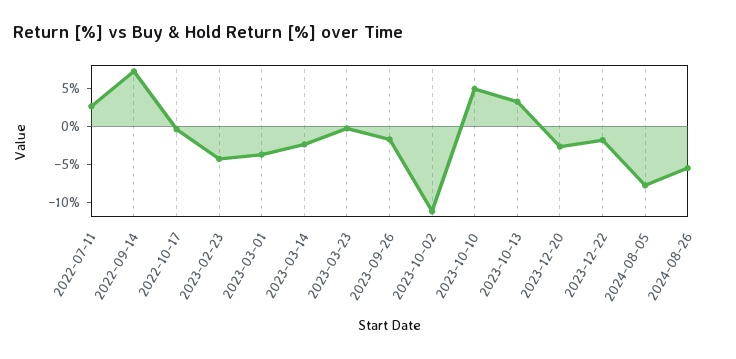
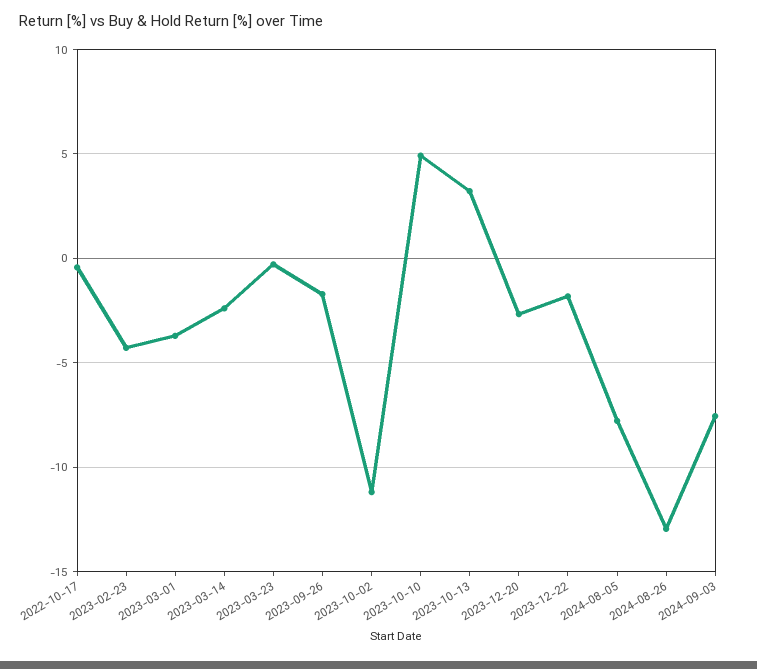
2022-07-11: 2.5 -> none
2022-09-14: 7.5 -> none
2024-08-26: -5 -> -13
2024-09-03: none -> -7.5

